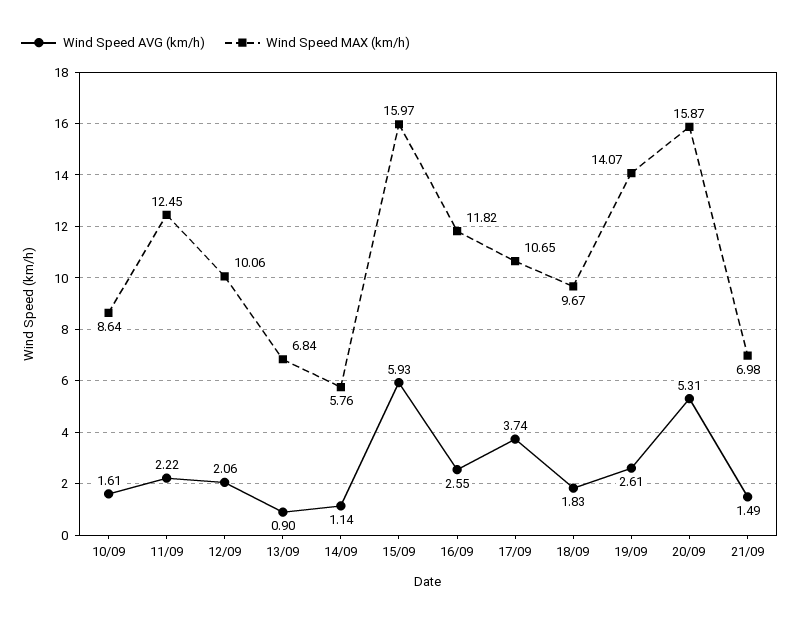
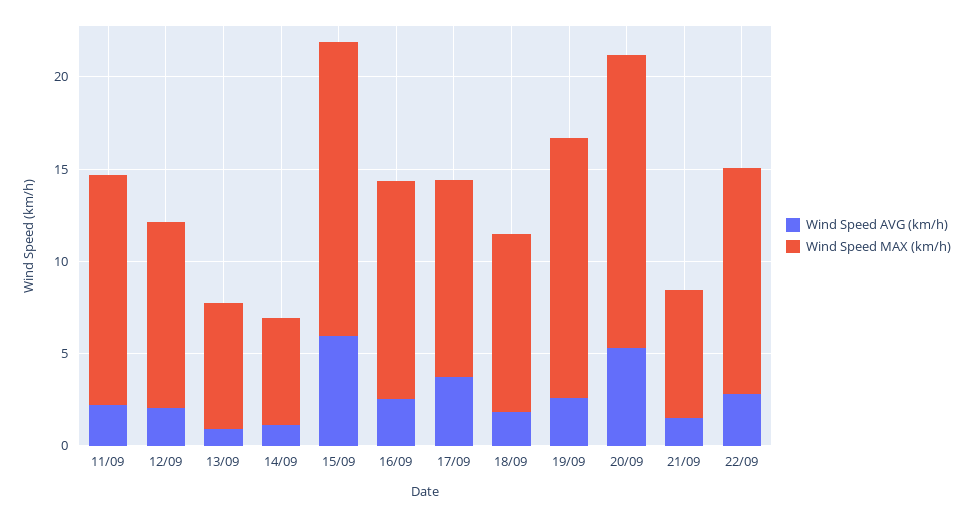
Wind Speed AVG (km/h), 10/09: 1.61 -> none
Wind Speed MAX (km/h), 10/09: 8.64 -> none
Wind Speed AVG (km/h), 22/09: none -> 3
Wind Speed MAX (km/h), 22/09: none -> 12

